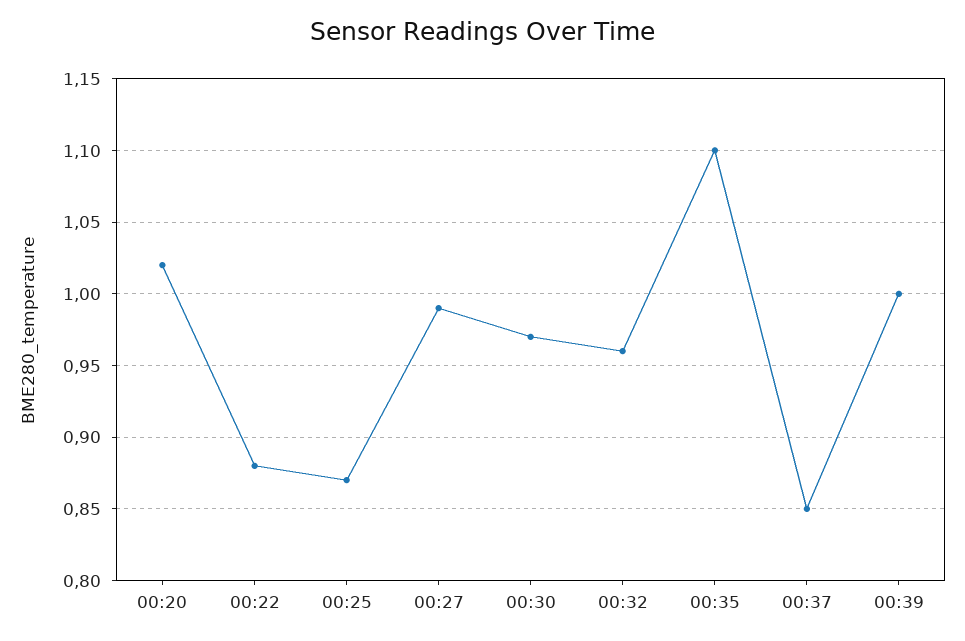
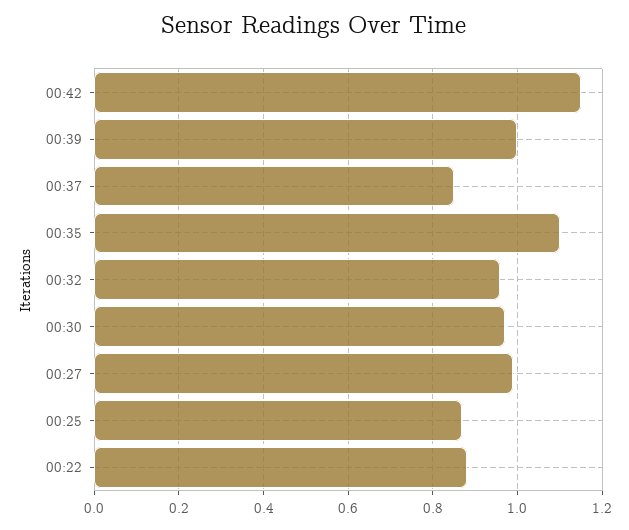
00:20: 1.02 -> none
00:42: none -> 1.15

